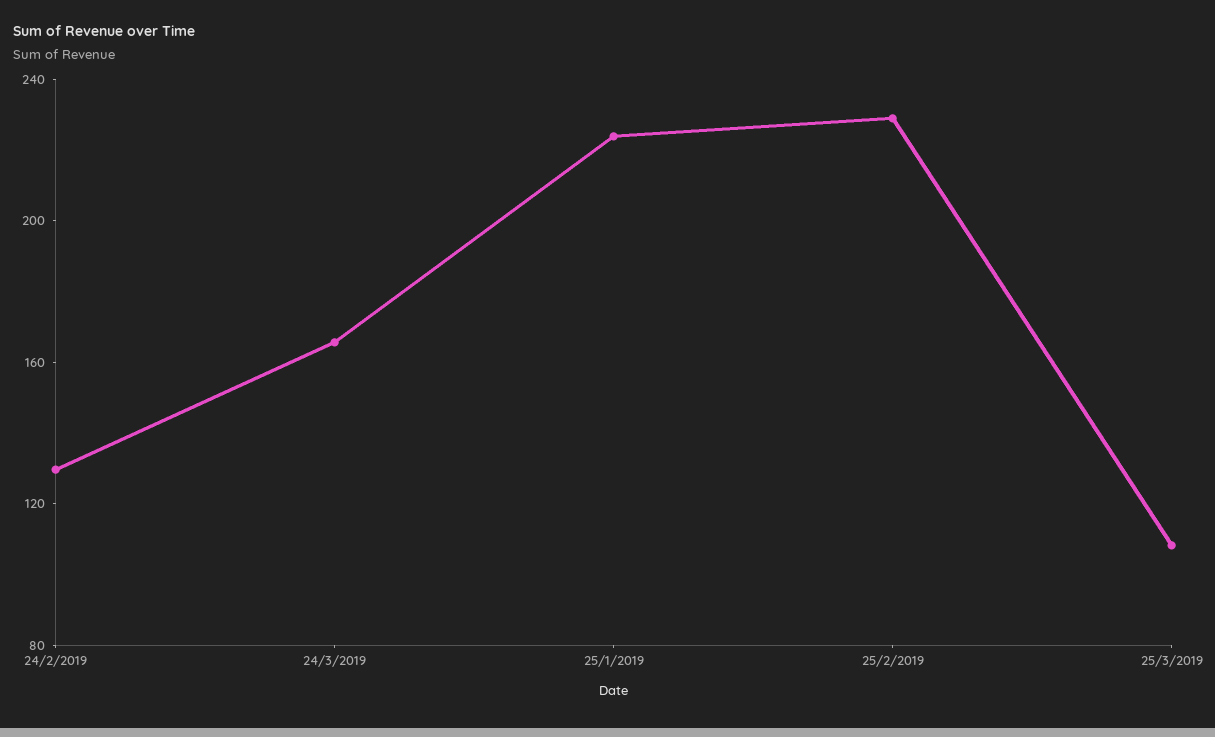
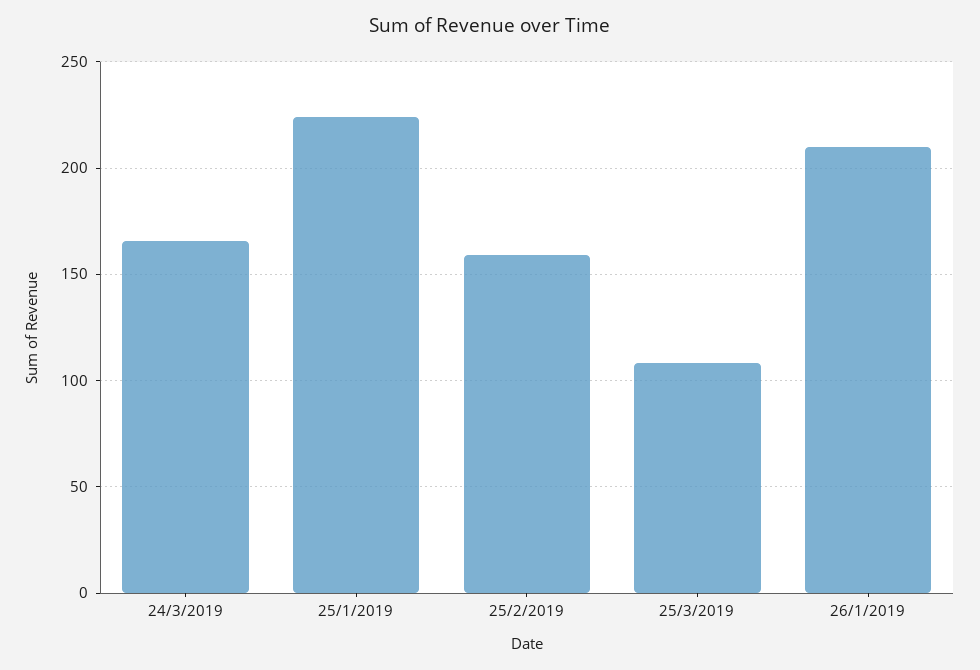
24/2/2019: 130 -> none
25/2/2019: 230 -> 160
26/1/2019: none -> 210

